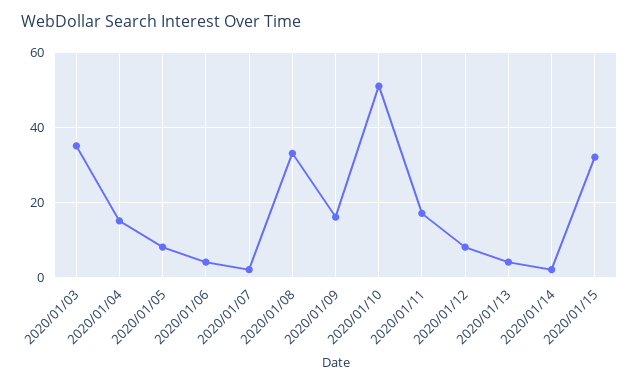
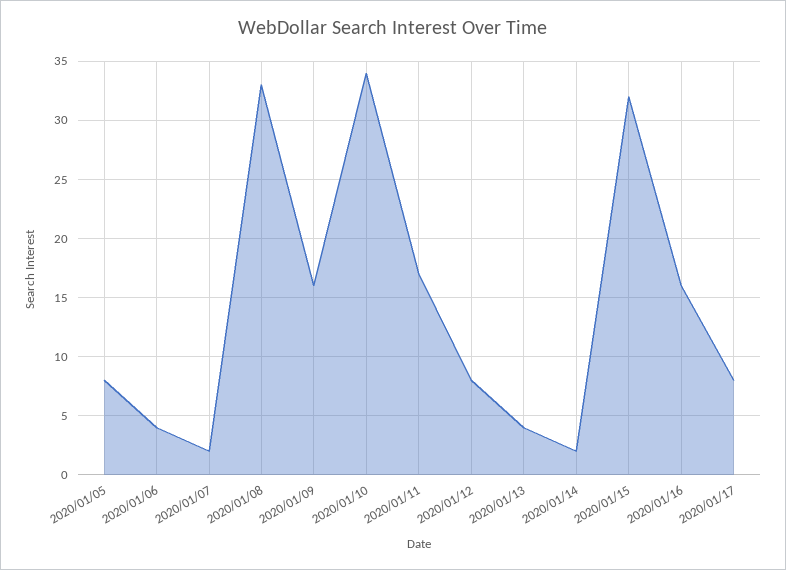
2020/01/03: 35 -> none
2020/01/04: 15 -> none
2020/01/10: 50 -> 34
2020/01/16: none -> 16
2020/01/17: none -> 8

